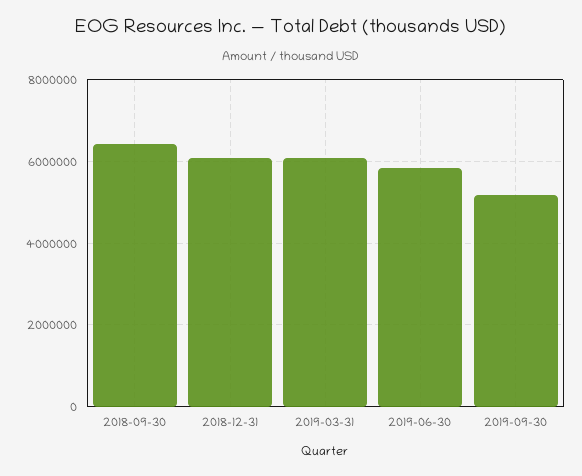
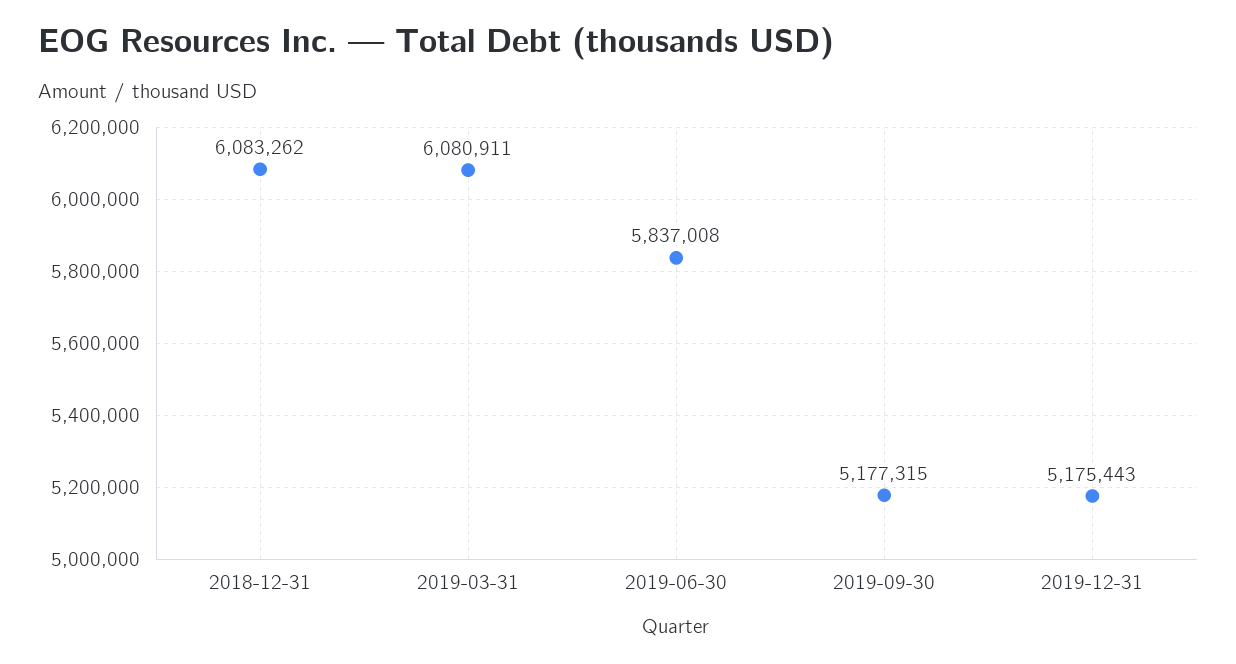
2018-09-30: 6400000 -> none
2019-12-31: none -> 5175443

